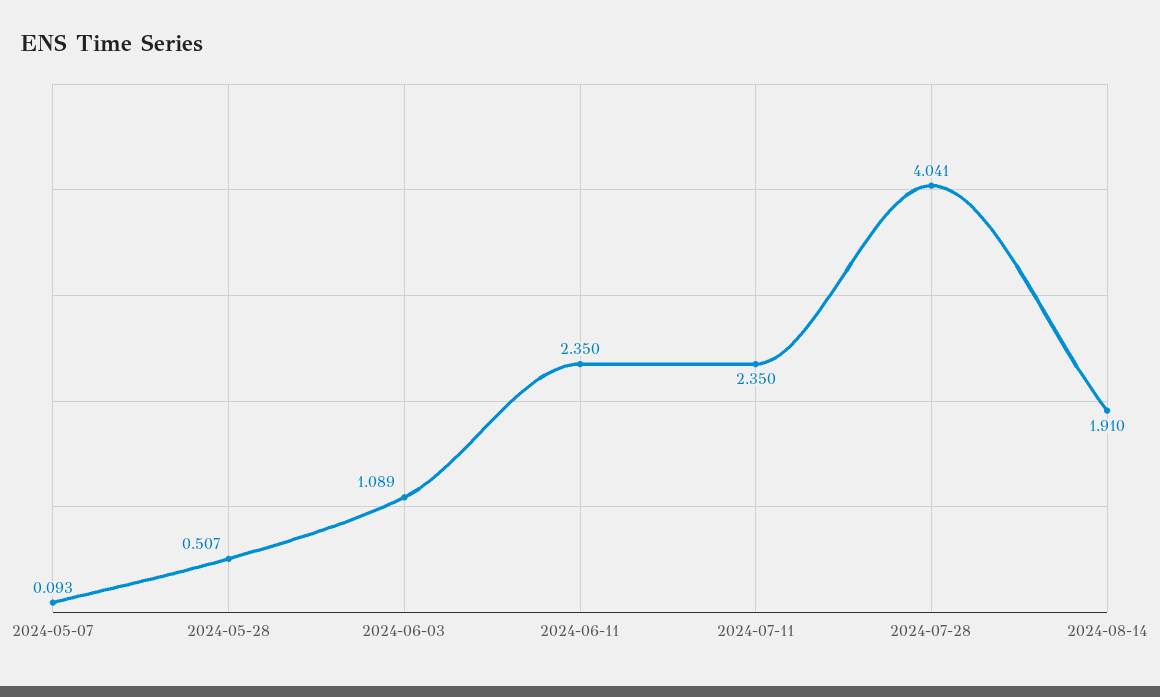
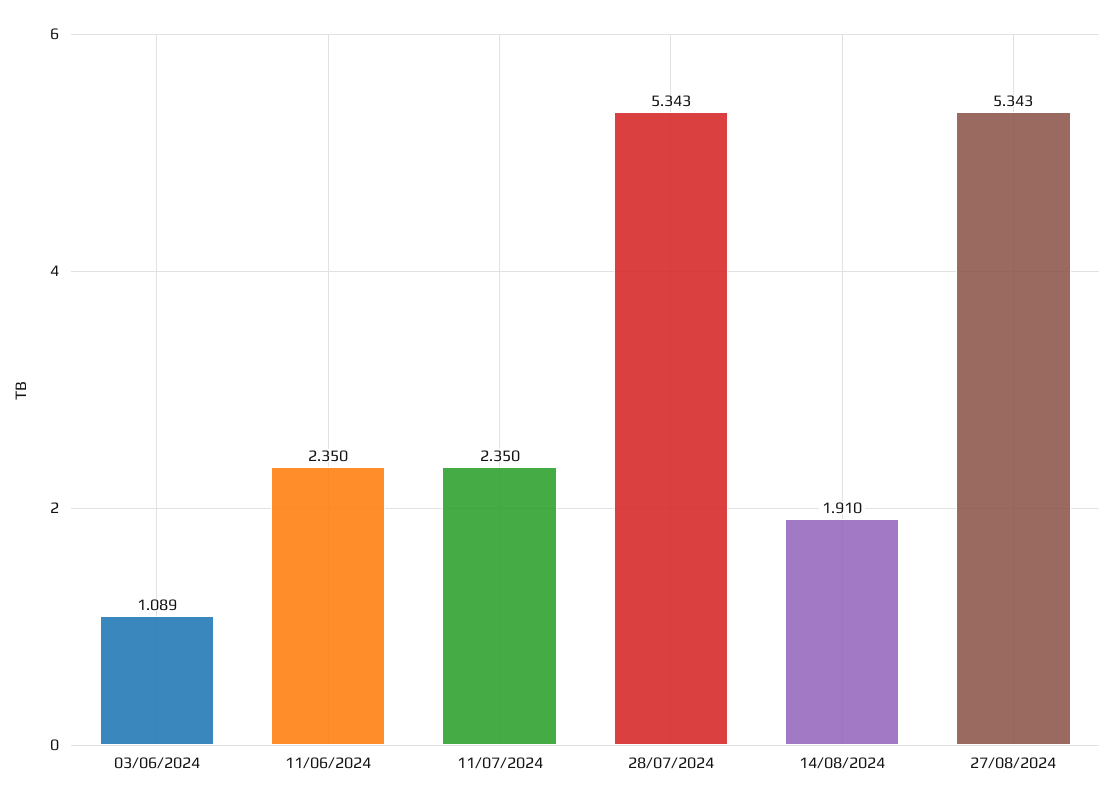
2024-05-07: 0.093 -> none
2024-05-28: 0.507 -> none
2024-07-28: 4.041 -> 5.343
27/08/2024: none -> 5.343

